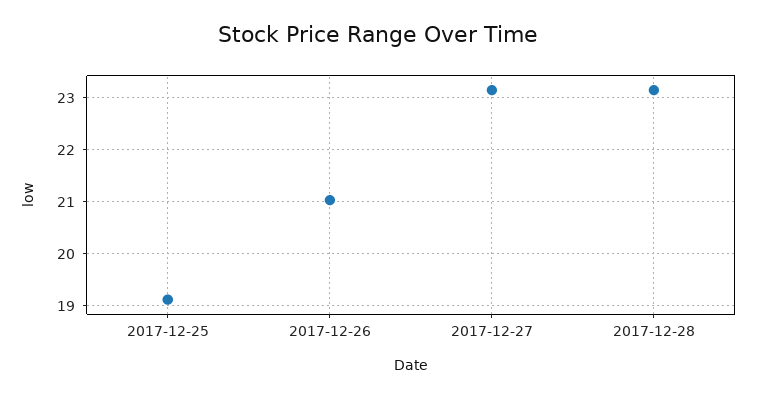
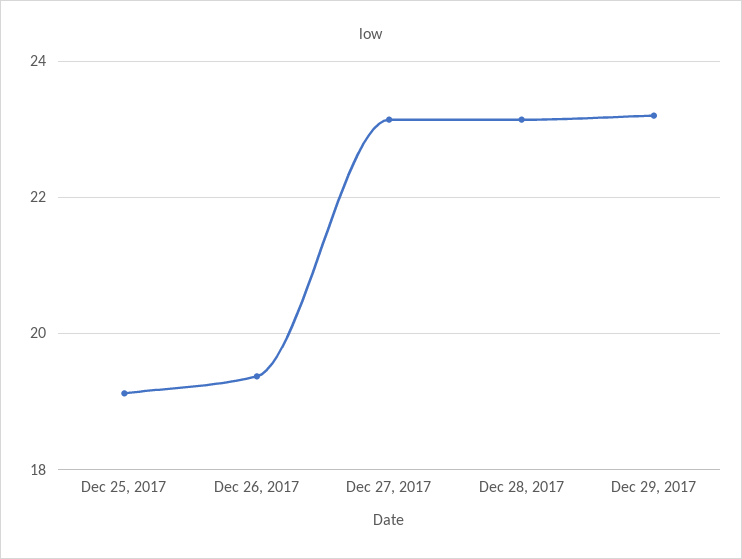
2017-12-26: 21 -> 19.4
Dec 29, 2017: none -> 23.2

